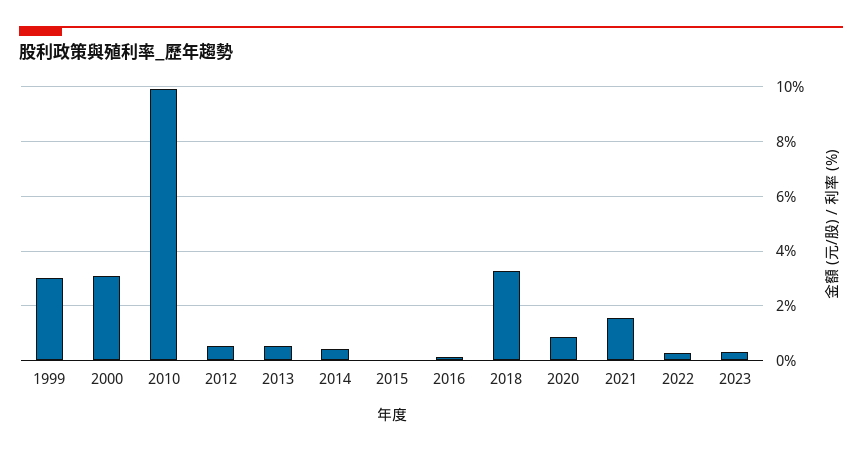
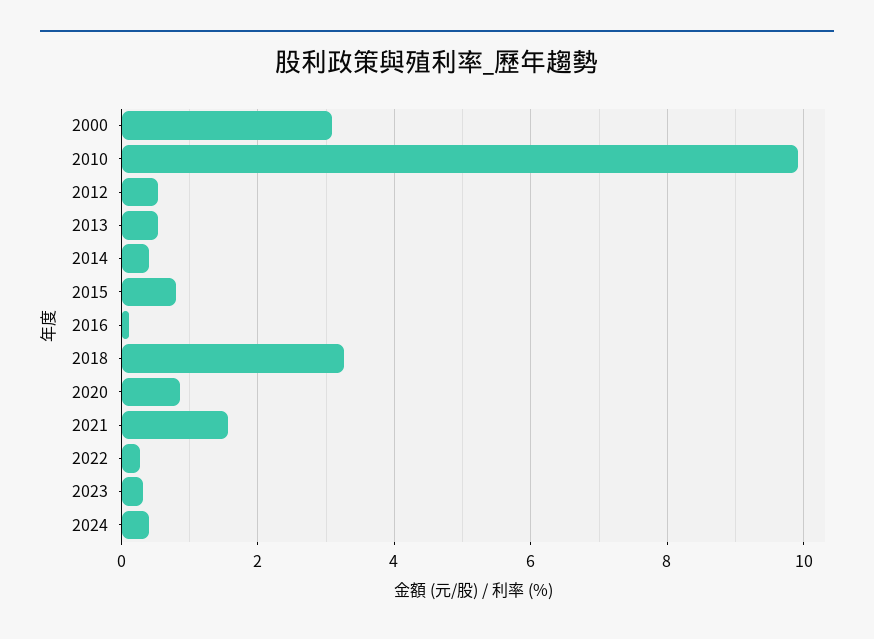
1999: 3 -> none
2015: 0 -> 0.8
2024: none -> 0.4

